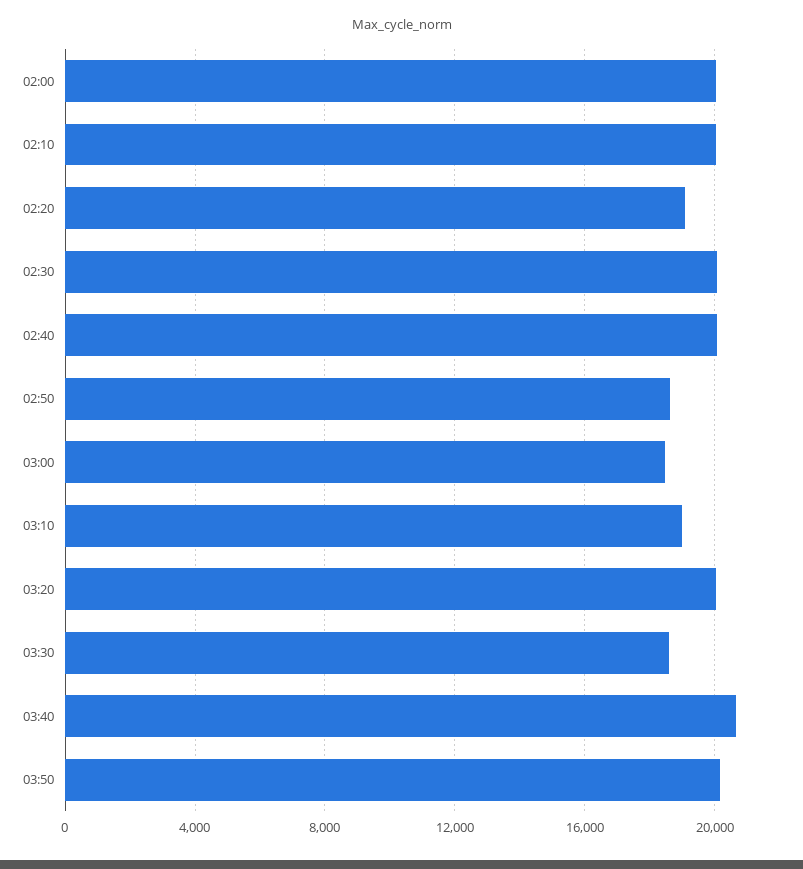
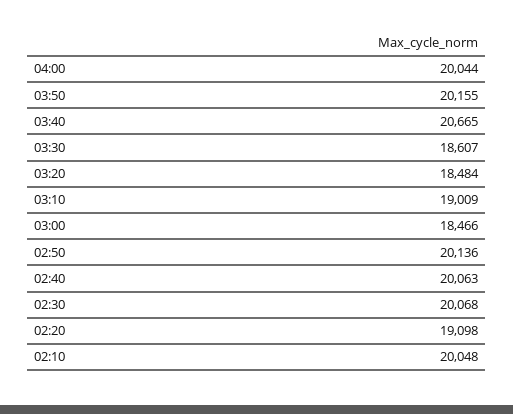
02:00: 20000 -> none
02:50: 18500 -> 20136
03:20: 20000 -> 18484
04:00: none -> 20044

